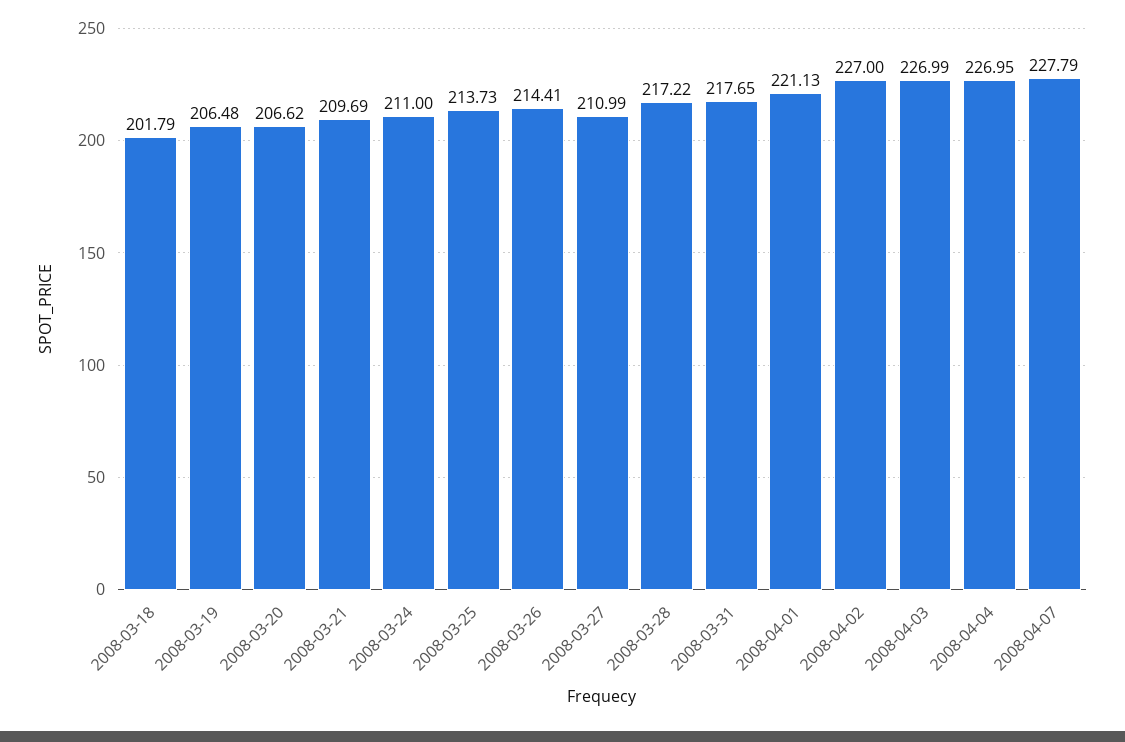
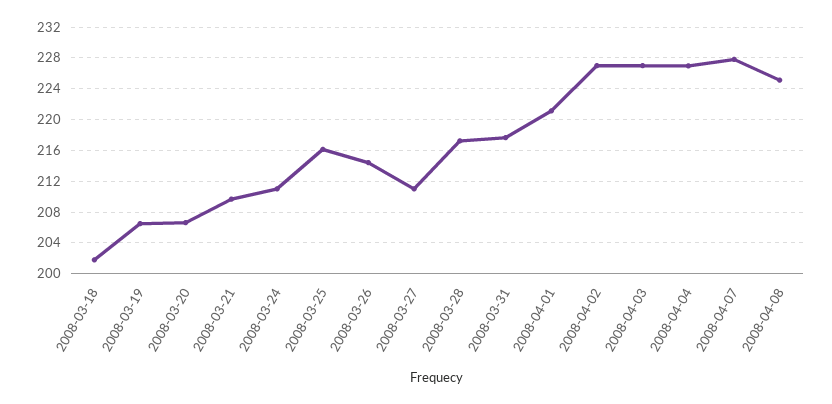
2008-03-25: 213.73 -> 216
2008-04-08: none -> 225

